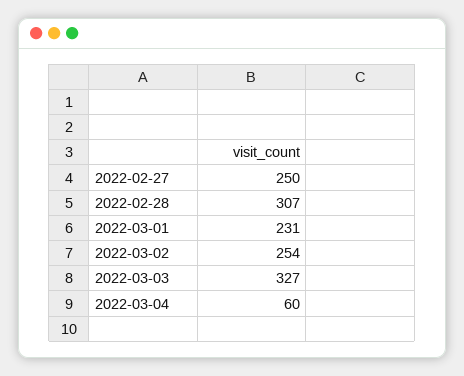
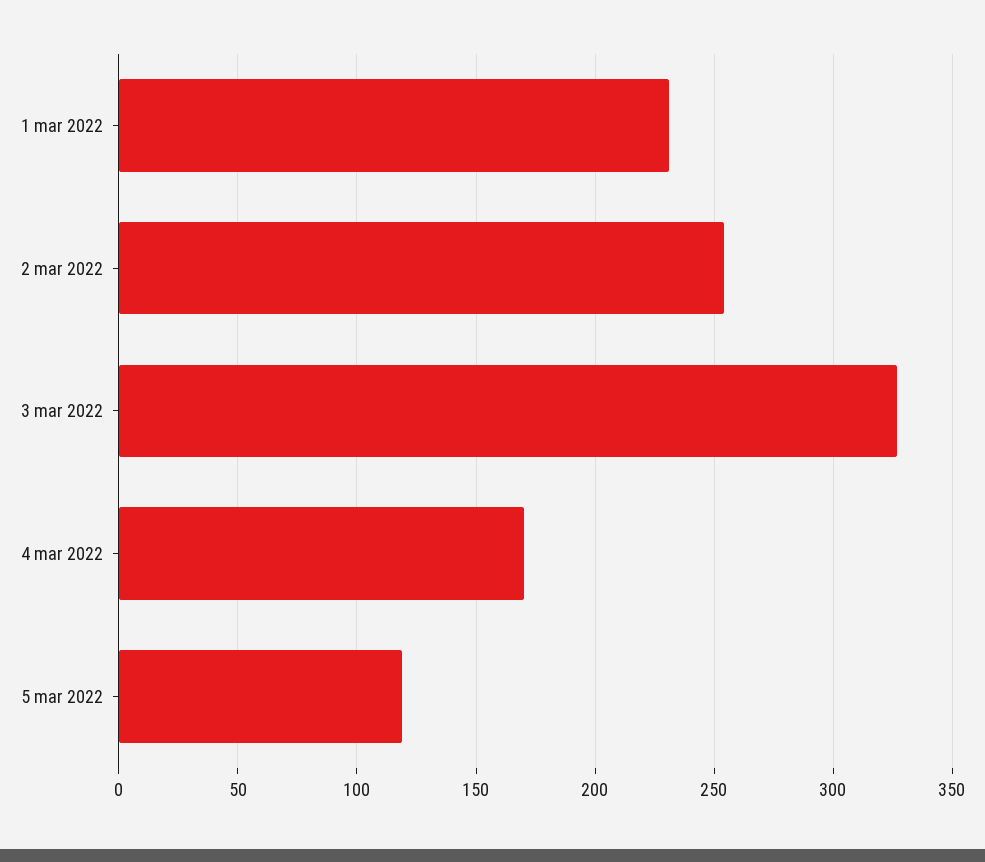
2022-02-27: 250 -> none
2022-02-28: 307 -> none
2022-03-04: 60 -> 170
5 mar 2022: none -> 120

